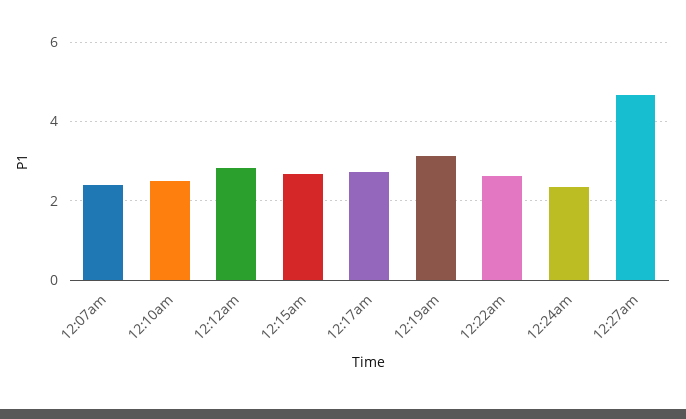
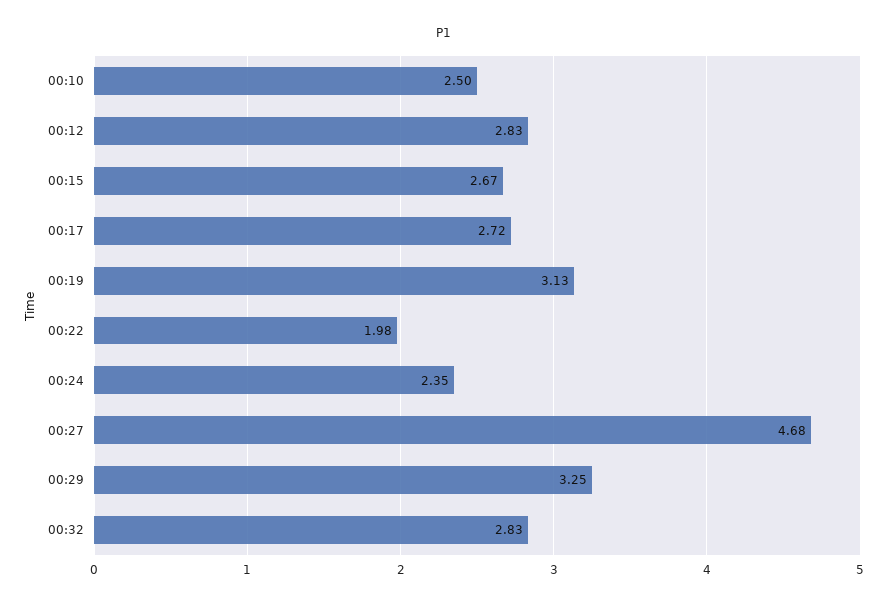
12:07am: 2.4 -> none
12:22am: 2.6 -> 1.98
00:29: none -> 3.25
00:32: none -> 2.83

